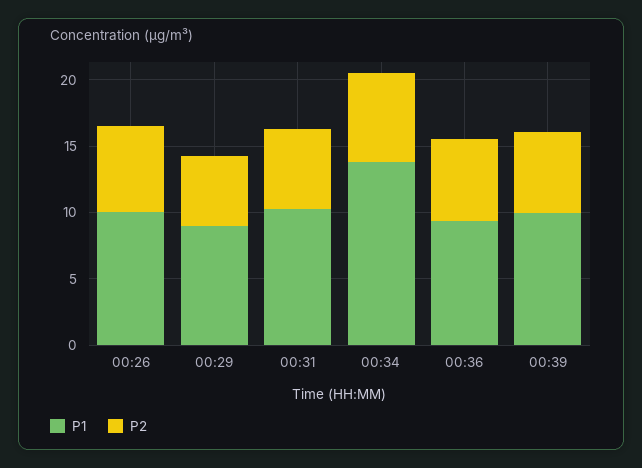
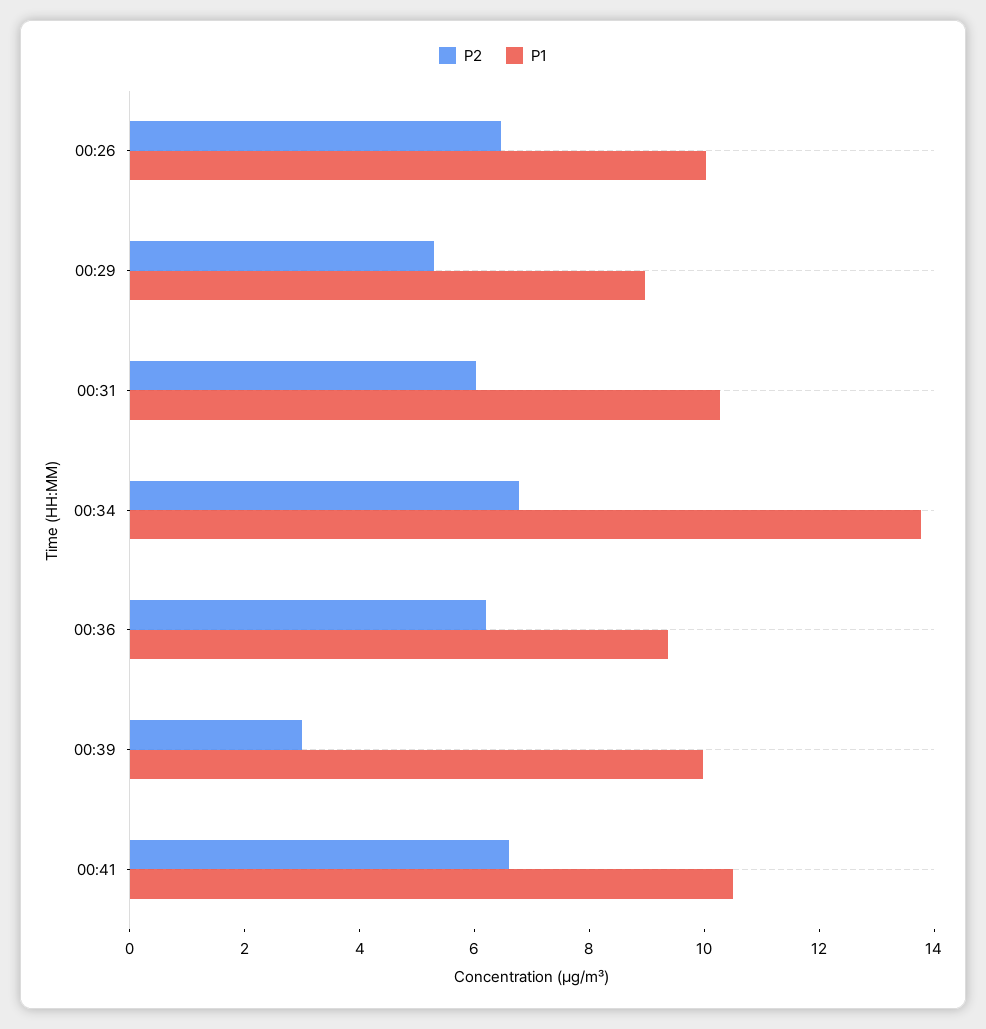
P2, 00:39: 6 -> 3
P2, 00:41: none -> 6.5
P1, 00:41: none -> 10.5

